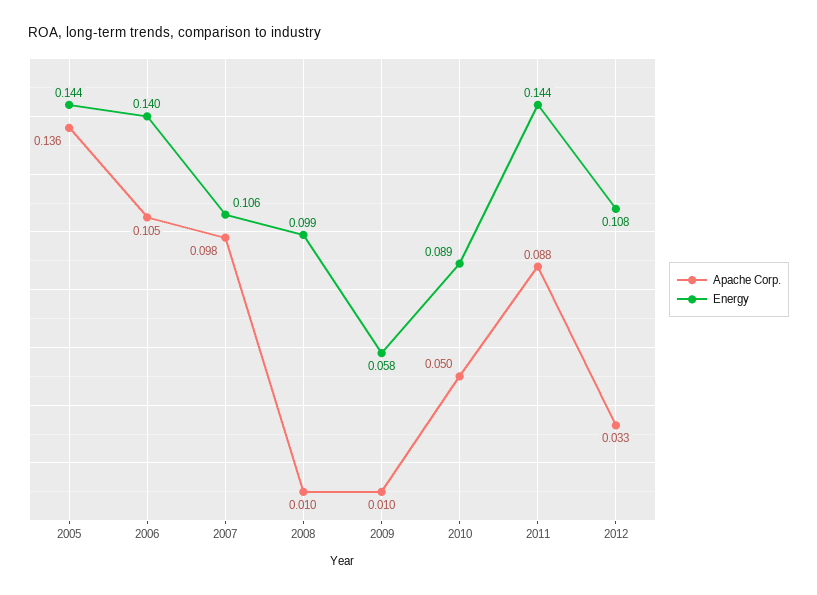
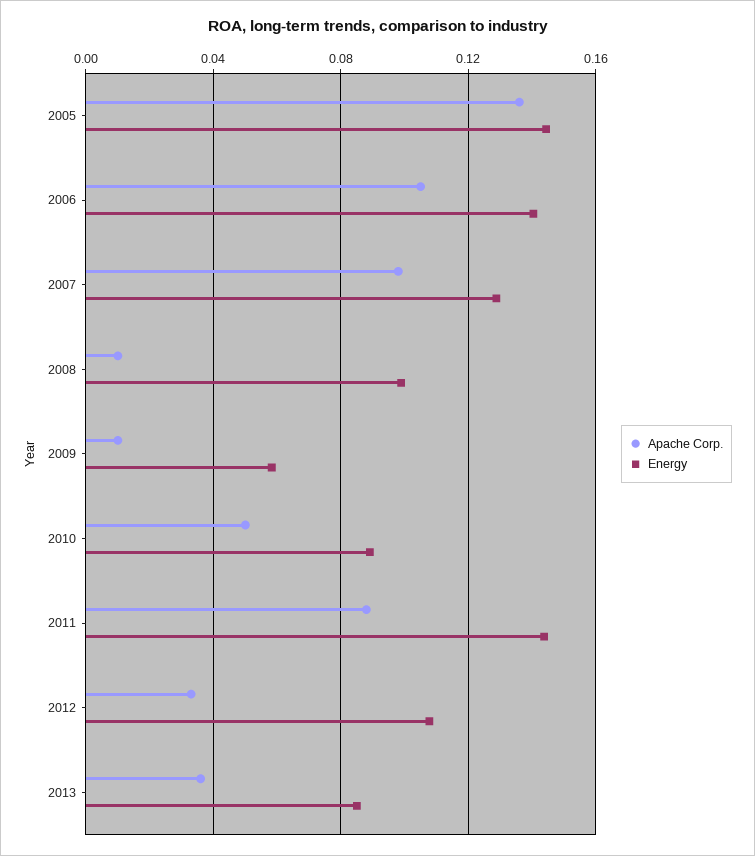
Energy, 2007: 0.106 -> 0.13
Apache Corp., 2013: none -> 0.035
Energy, 2013: none -> 0.085

